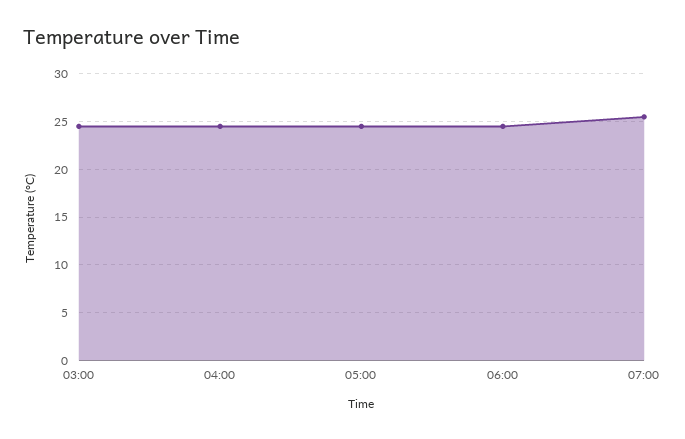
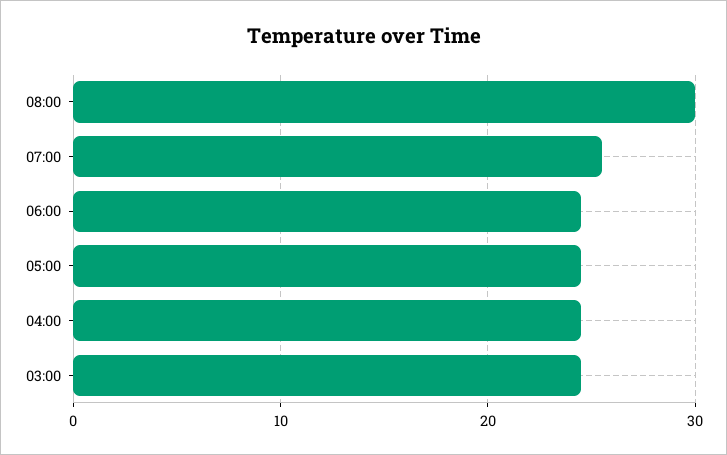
08:00: none -> 30

